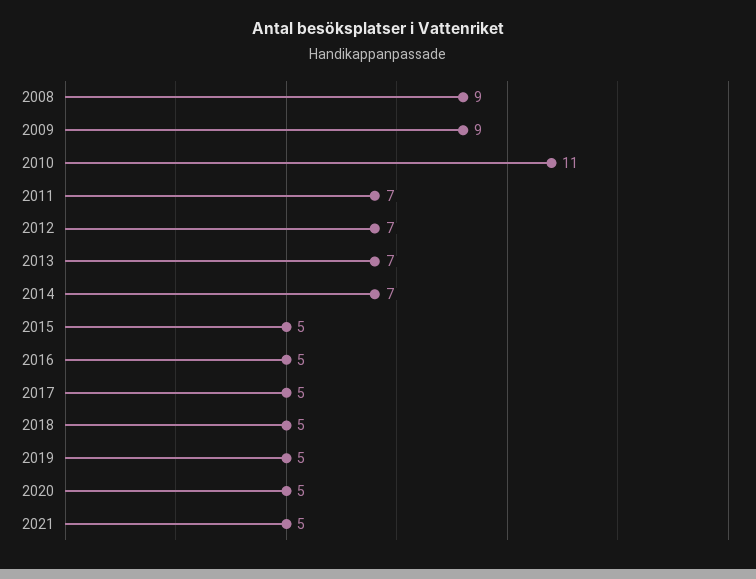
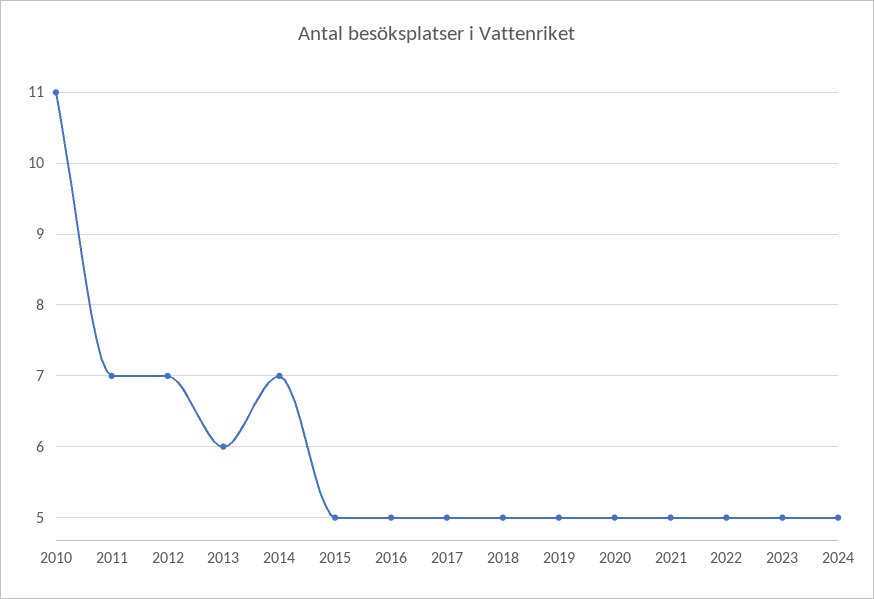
2008: 9 -> none
2009: 9 -> none
2013: 7 -> 6
2022: none -> 5
2023: none -> 5
2024: none -> 5

